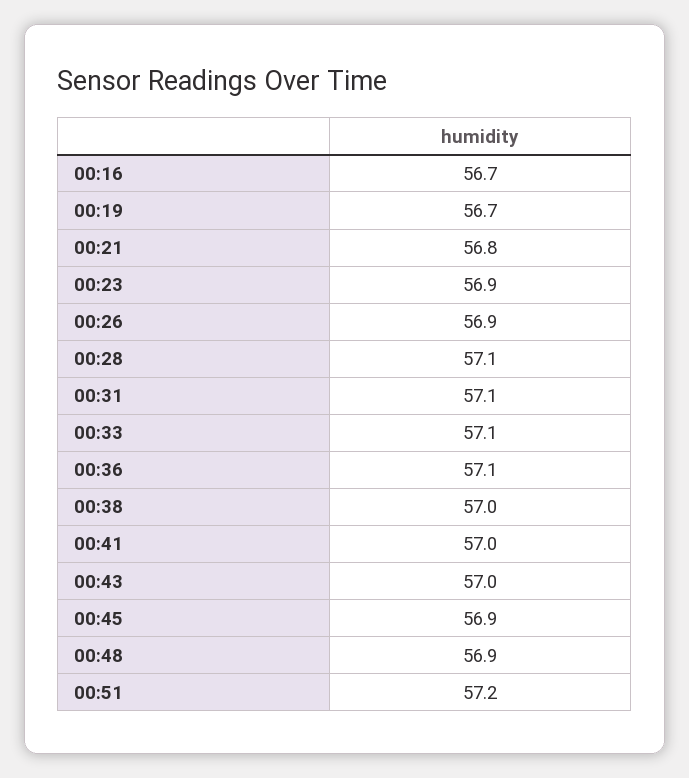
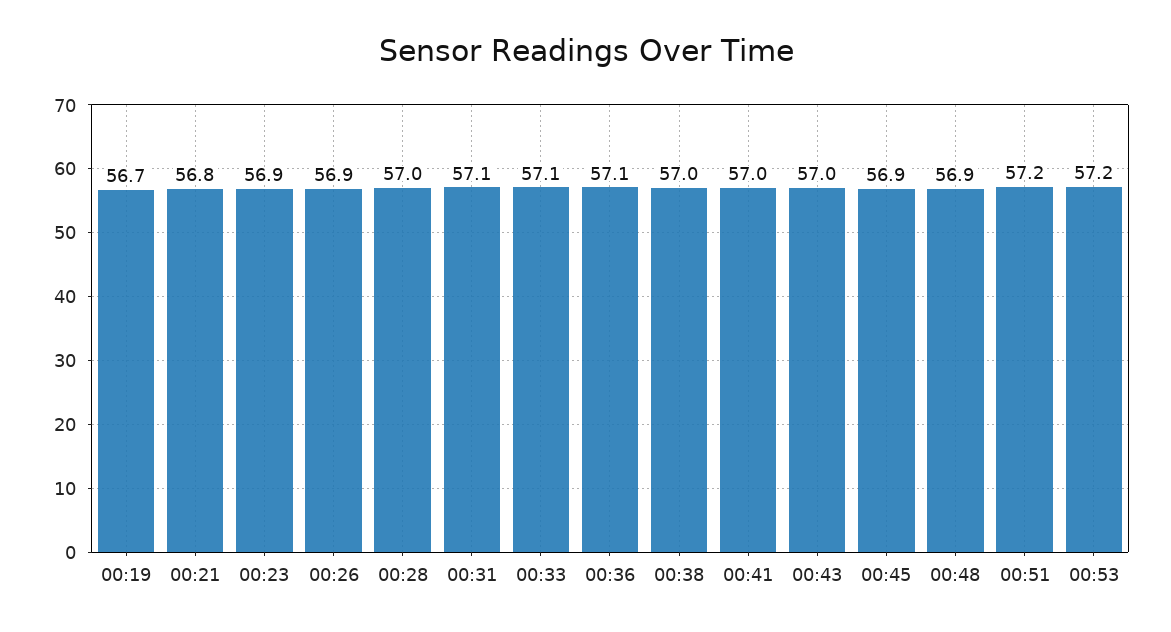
00:16: 56.7 -> none
00:28: 57.1 -> 57
00:53: none -> 57.2

